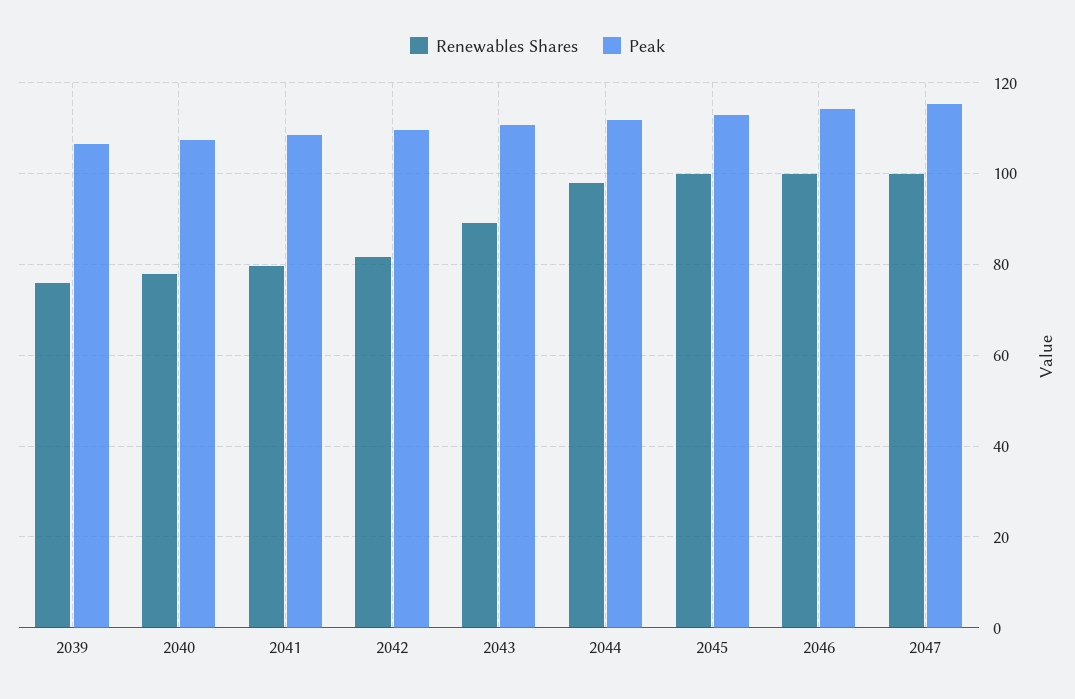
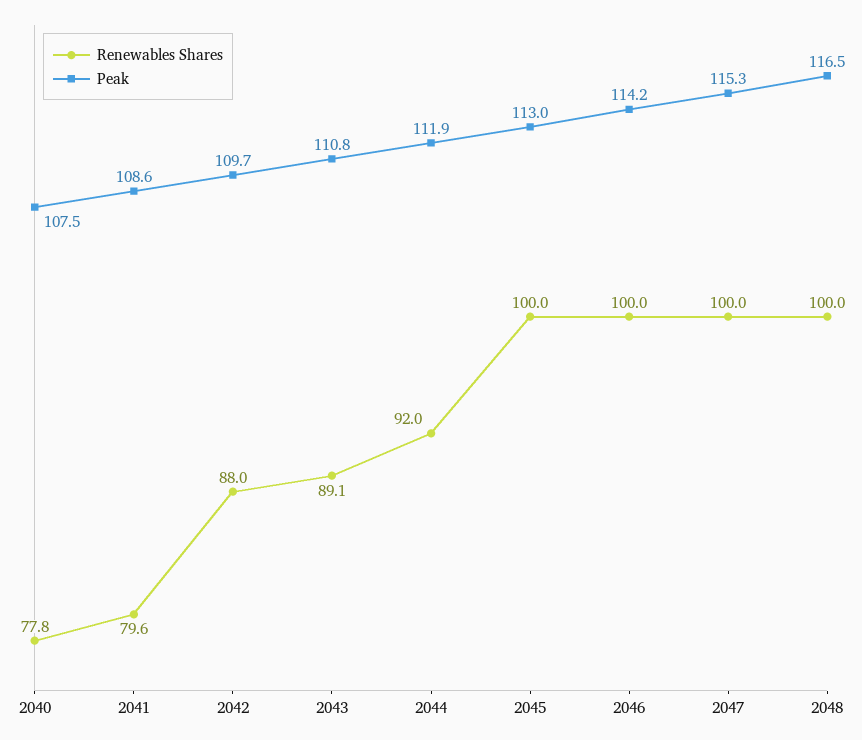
Renewables Shares, 2039: 76 -> none
Peak, 2039: 106 -> none
Renewables Shares, 2042: 82 -> 88
Renewables Shares, 2044: 98 -> 92
Renewables Shares, 2048: none -> 100
Peak, 2048: none -> 116.5

